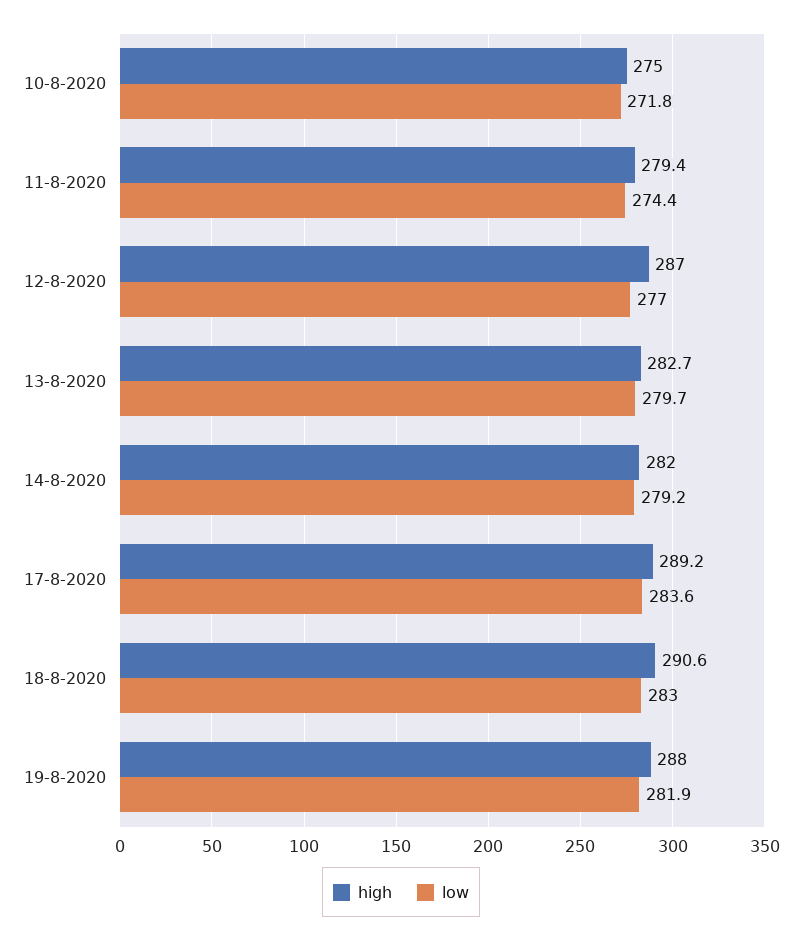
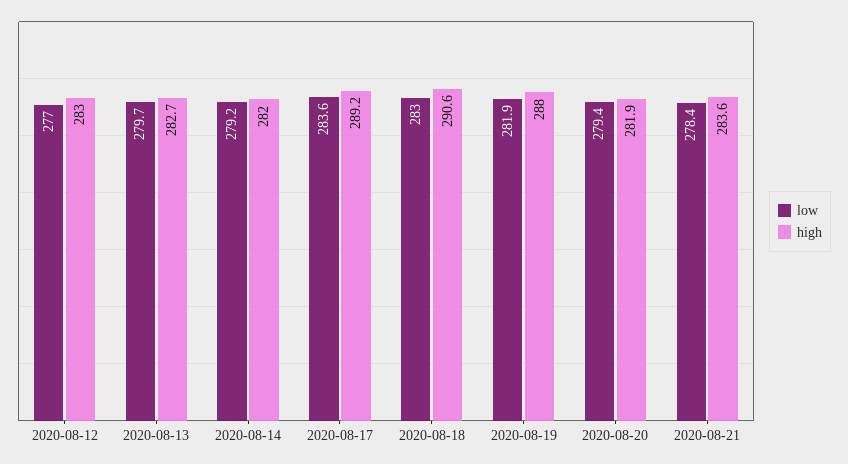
high, 10-8-2020: 275 -> none
low, 10-8-2020: 271.8 -> none
high, 11-8-2020: 279.4 -> none
low, 11-8-2020: 274.4 -> none
high, 12-8-2020: 287 -> 283
low, 2020-08-20: none -> 279.4
high, 2020-08-20: none -> 281.9
low, 2020-08-21: none -> 278.4
high, 2020-08-21: none -> 283.6

